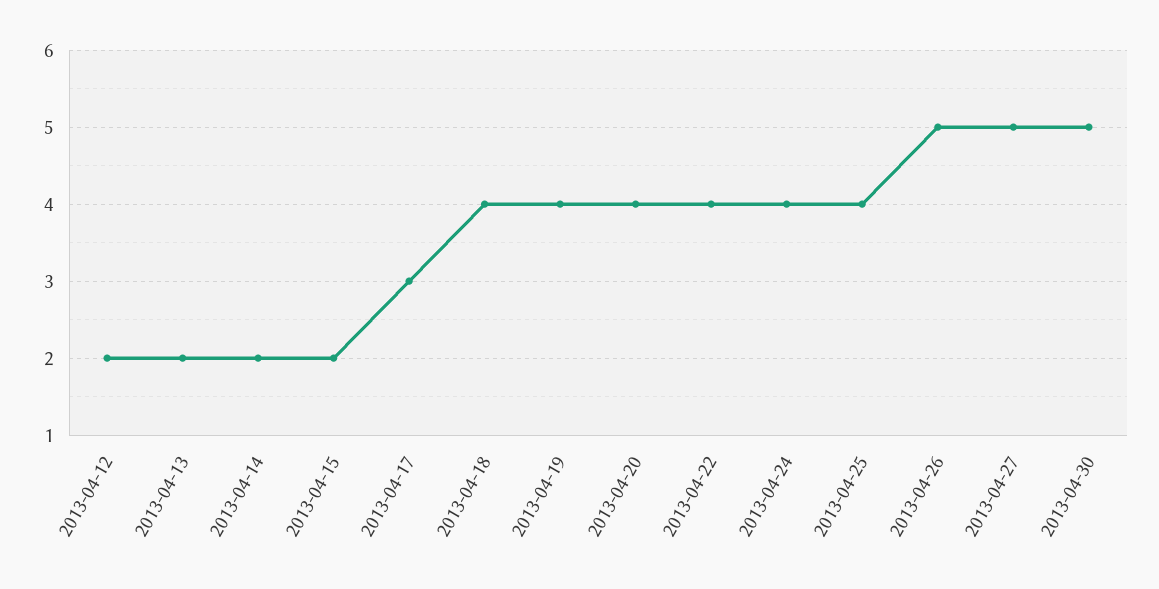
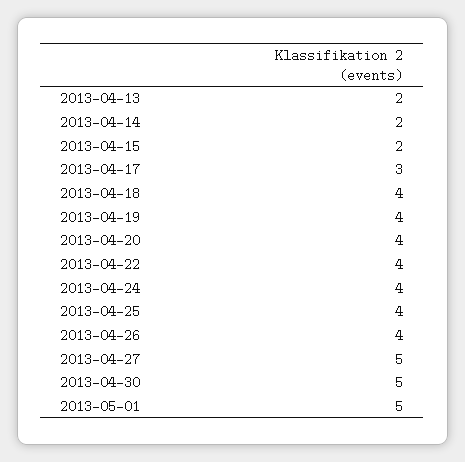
2013-04-12: 2 -> none
2013-04-26: 5 -> 4
2013-05-01: none -> 5

